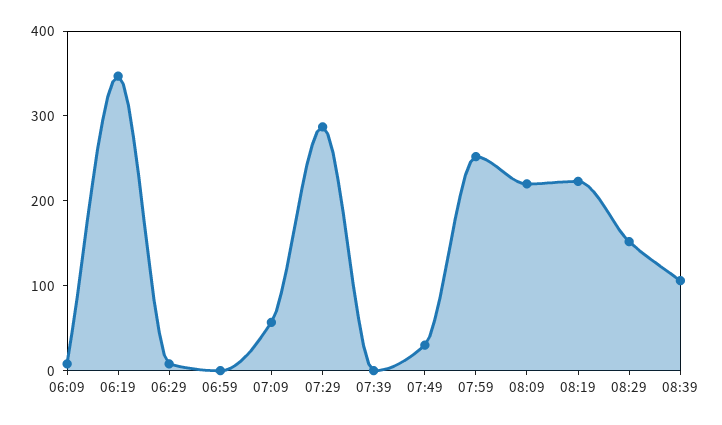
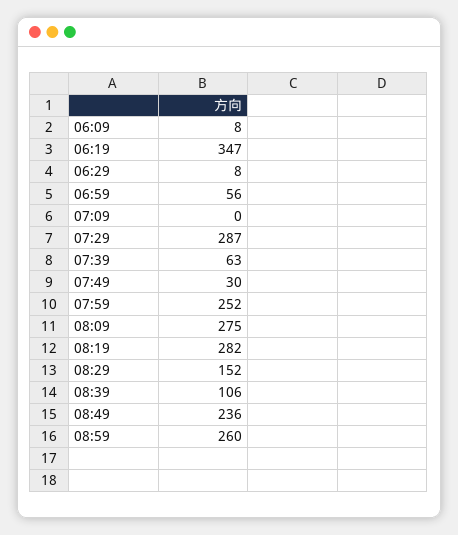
06:59: 0 -> 56
07:09: 60 -> 0
07:39: 0 -> 63
08:09: 220 -> 275
08:19: 220 -> 282
08:49: none -> 236
08:59: none -> 260

